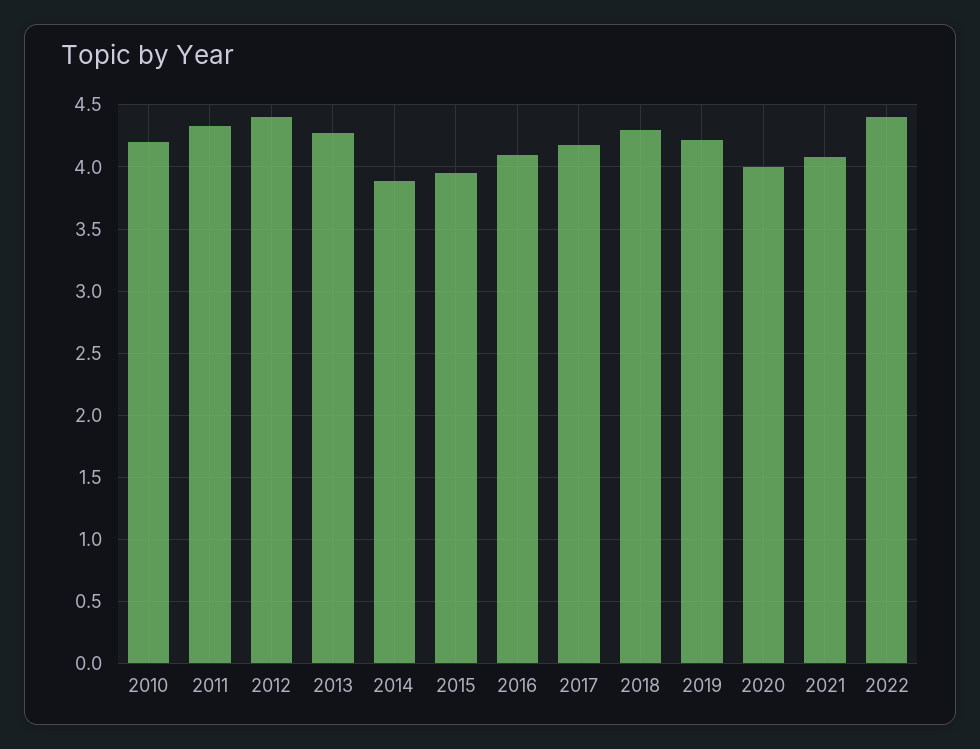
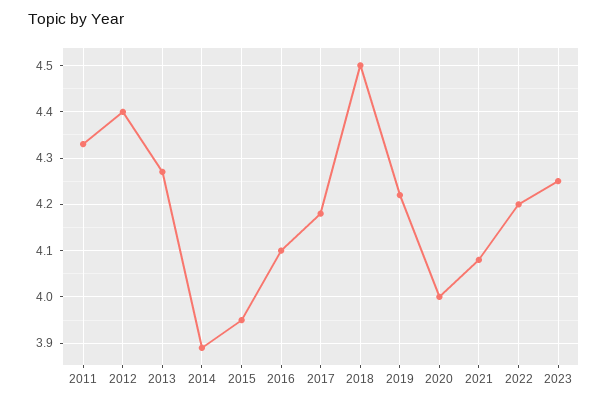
2010: 4.2 -> none
2018: 4.3 -> 4.5
2022: 4.4 -> 4.2
2023: none -> 4.25

